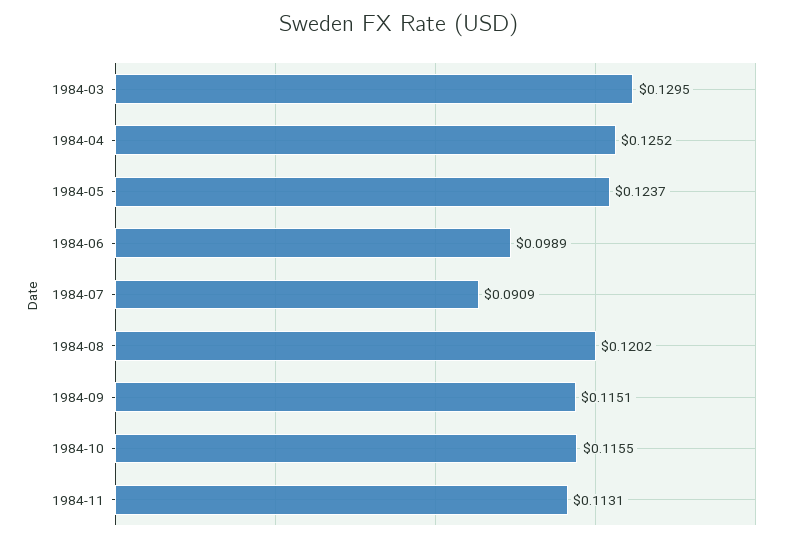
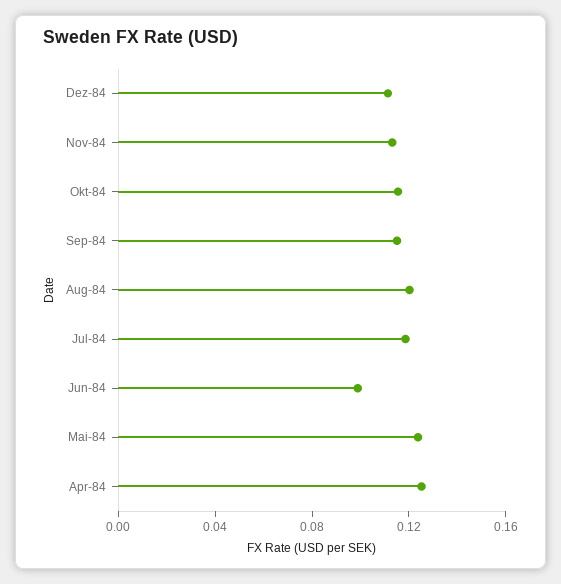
1984-03: 0.1295 -> none
1984-07: 0.0909 -> 0.12
Dez-84: none -> 0.11

